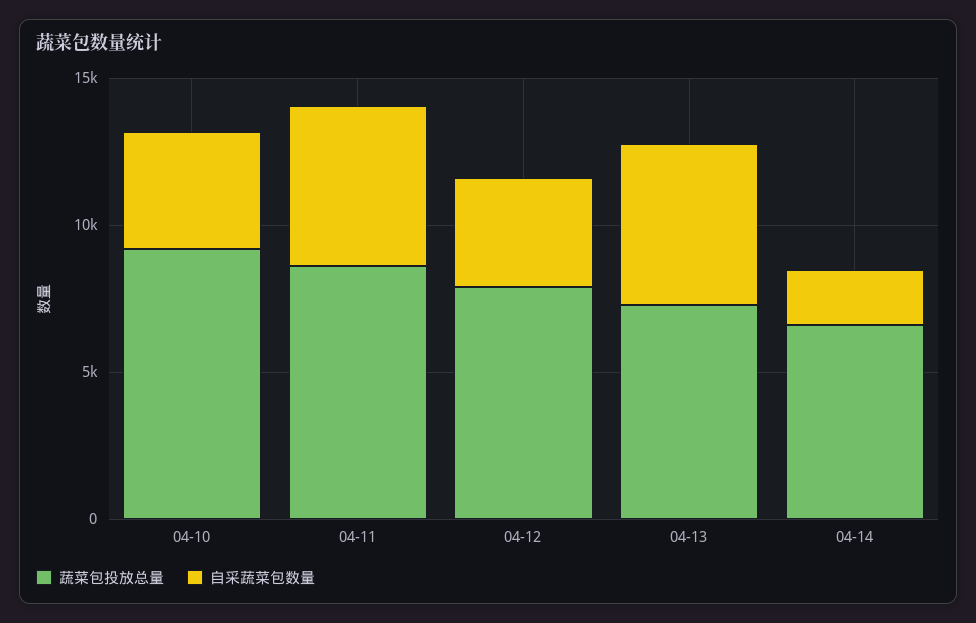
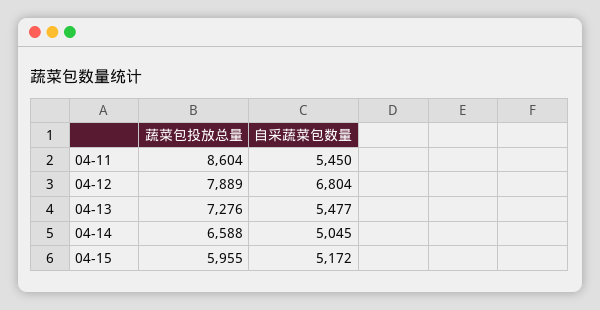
蔬菜包投放总量, 04-10: 9000 -> none
自采蔬菜包数量, 04-10: 4000 -> none
自采蔬菜包数量, 04-12: 4000 -> 6804
自采蔬菜包数量, 04-14: 2000 -> 5045
蔬菜包投放总量, 04-15: none -> 5955
自采蔬菜包数量, 04-15: none -> 5172

